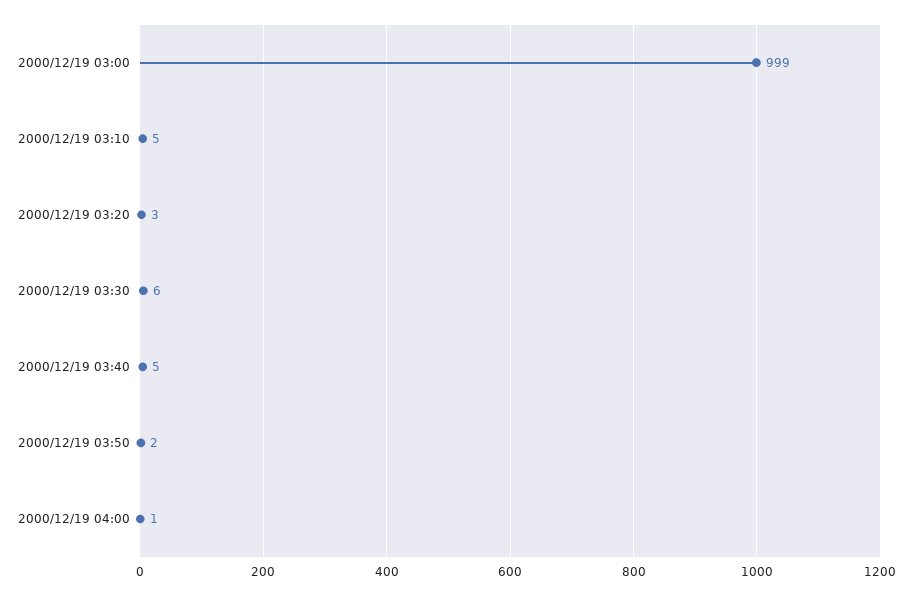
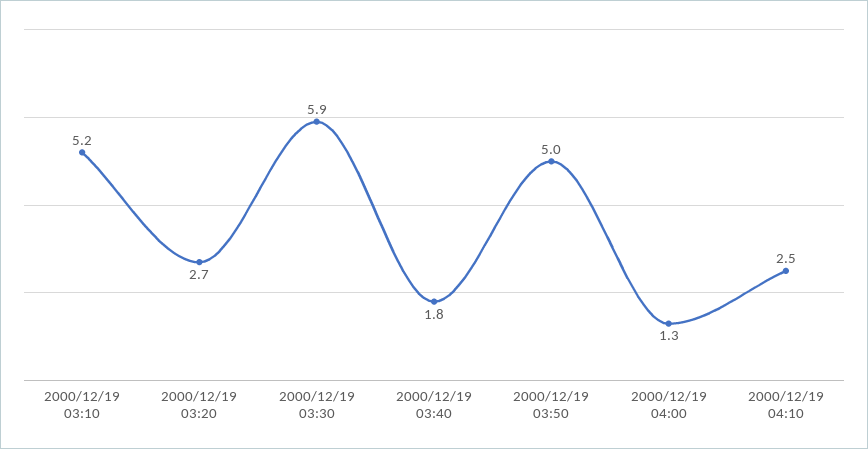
2000/12/19 03:00: 999 -> none
2000/12/19 03:40: 5 -> 1.8
2000/12/19 03:50: 2 -> 5
2000/12/19 04:10: none -> 2.5

